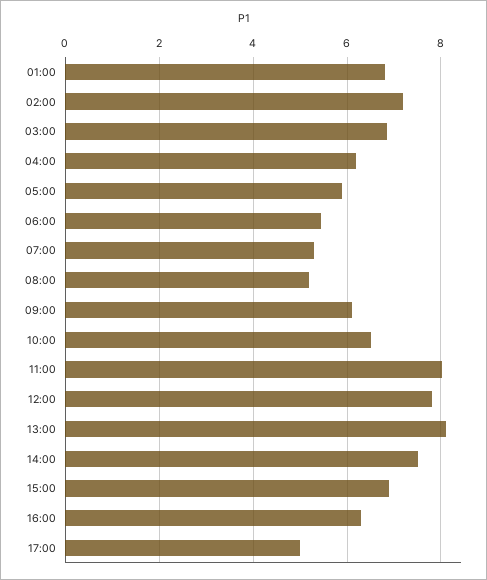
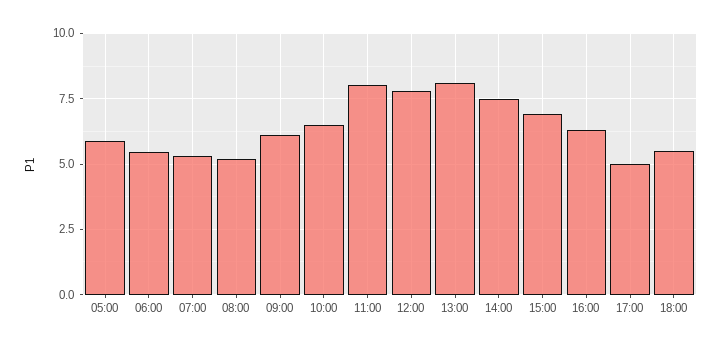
01:00: 6.8 -> none
02:00: 7.2 -> none
03:00: 6.8 -> none
04:00: 6.2 -> none
18:00: none -> 5.5

